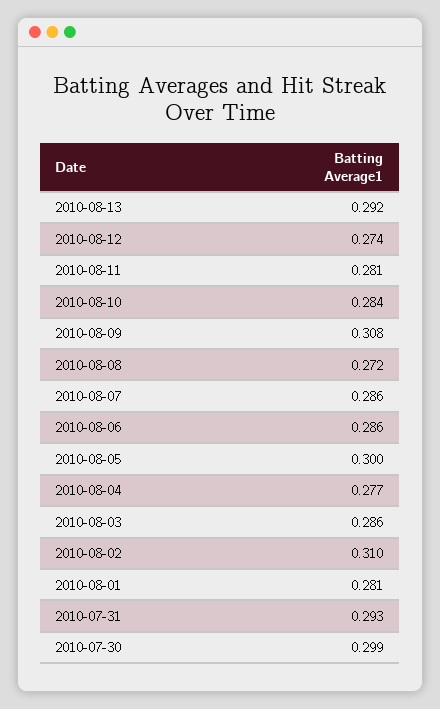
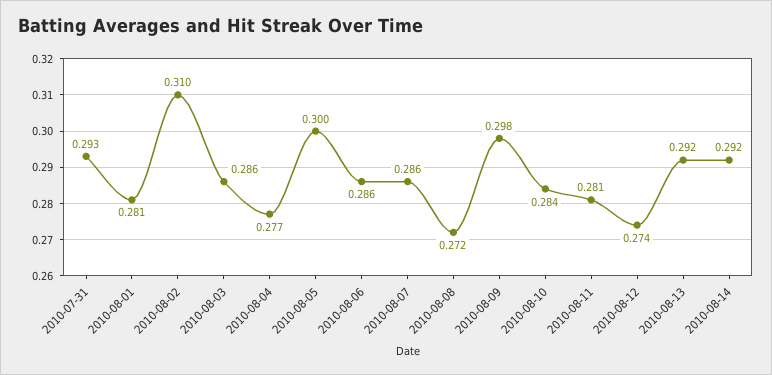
2010-08-09: 0.308 -> 0.298
2010-07-30: 0.299 -> none
2010-08-14: none -> 0.292

